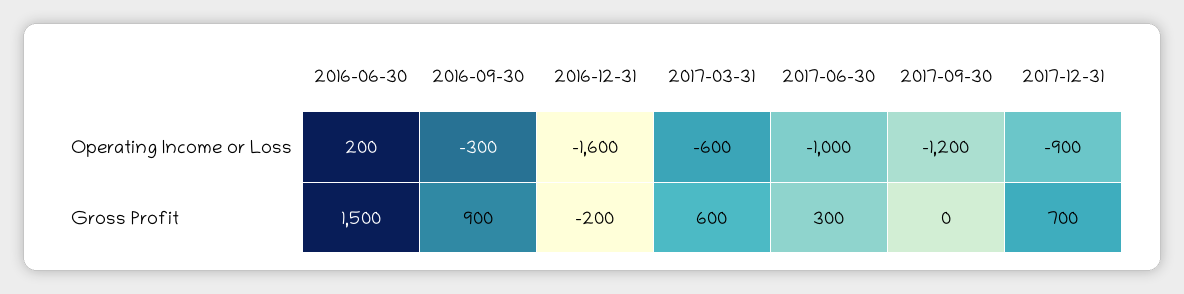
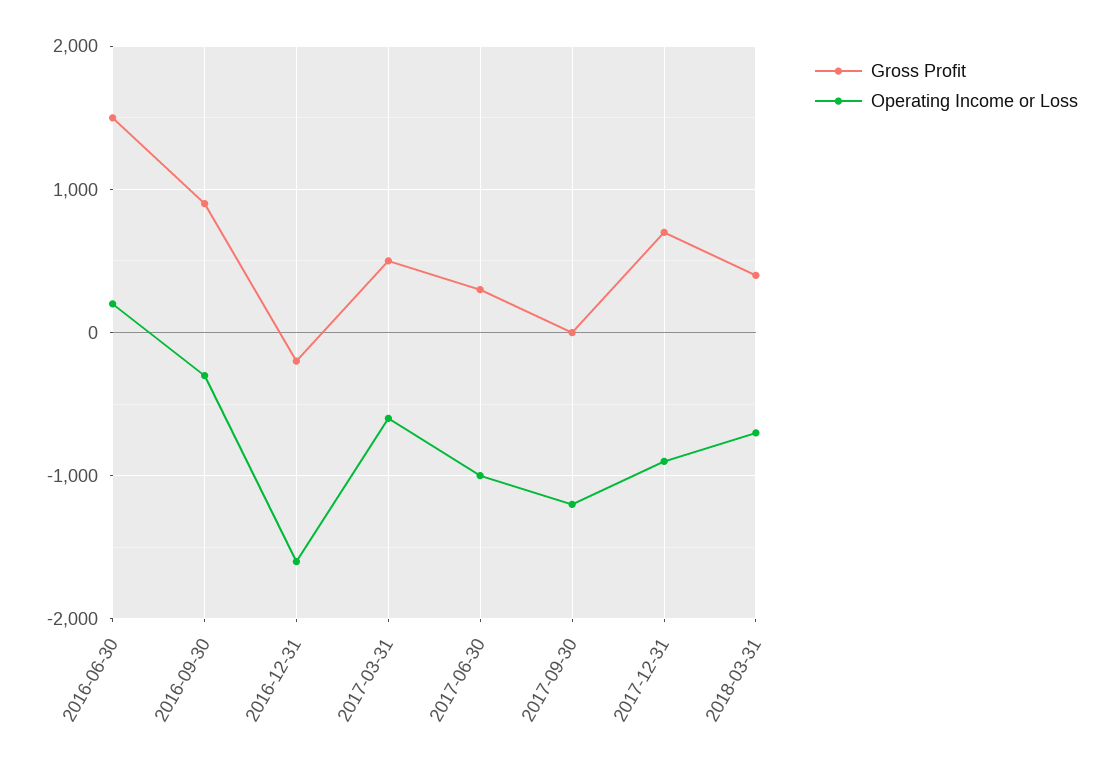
Gross Profit, 2017-03-31: 600 -> 500
Gross Profit, 2018-03-31: none -> 400
Operating Income or Loss, 2018-03-31: none -> -700

